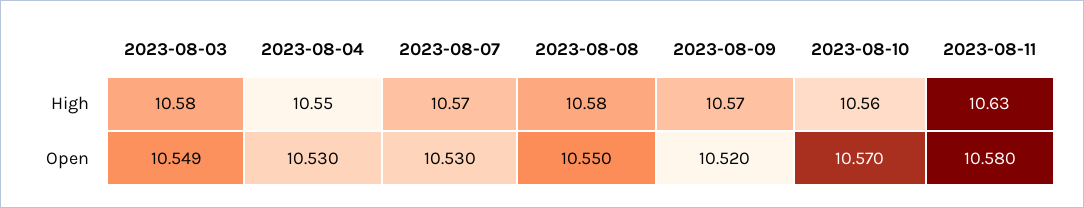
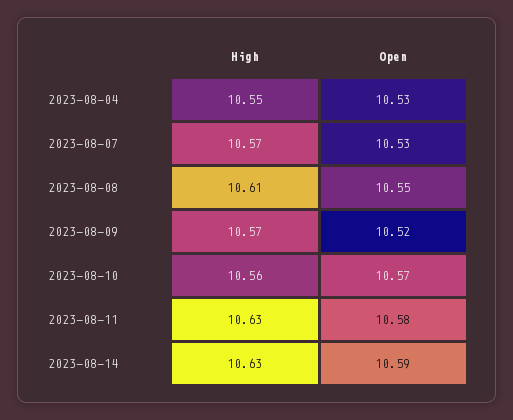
2023-08-03, High: 10.58 -> none
2023-08-08, High: 10.58 -> 10.61
2023-08-03, Open: 10.549 -> none
2023-08-14, High: none -> 10.63
2023-08-14, Open: none -> 10.59

